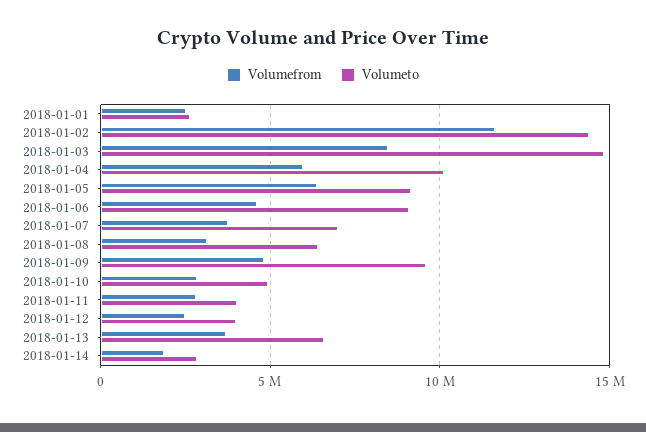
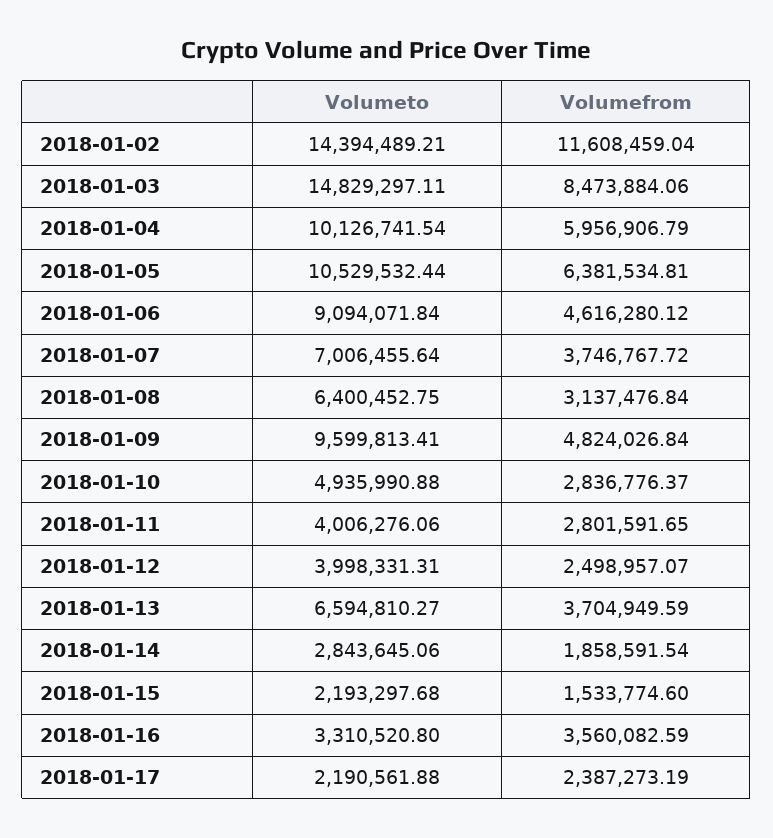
Volumefrom, 2018-01-01: 2500000 -> none
Volumeto, 2018-01-01: 2500000 -> none
Volumeto, 2018-01-05: 9000000 -> 10529532.44
Volumeto, 2018-01-15: none -> 2193297.68
Volumefrom, 2018-01-15: none -> 1533774.6
Volumeto, 2018-01-16: none -> 3310520.8
Volumefrom, 2018-01-16: none -> 3560082.59
Volumeto, 2018-01-17: none -> 2190561.88
Volumefrom, 2018-01-17: none -> 2387273.19

